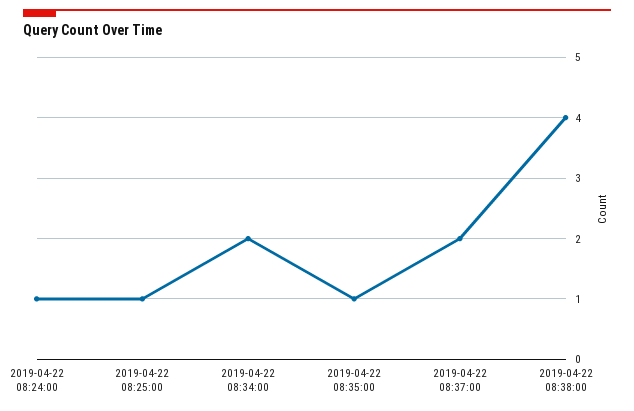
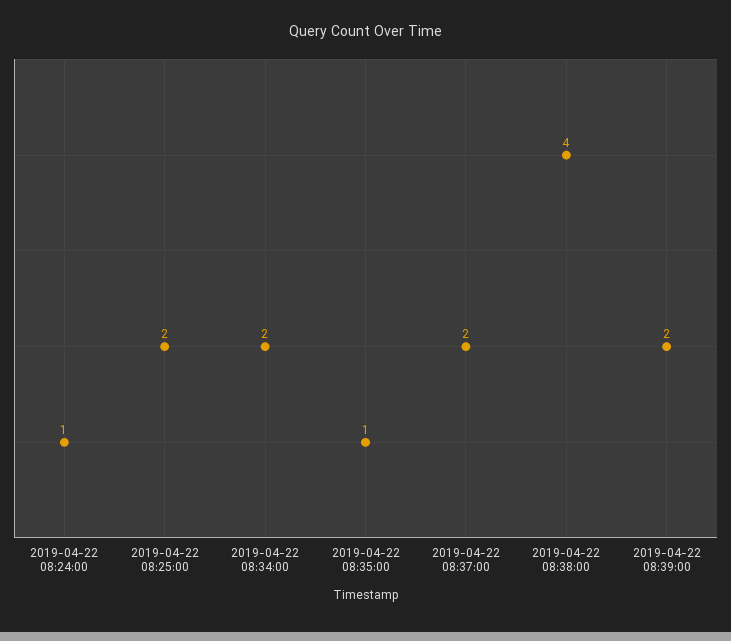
2019-04-22 08:25:00: 1 -> 2
2019-04-22 08:39:00: none -> 2

